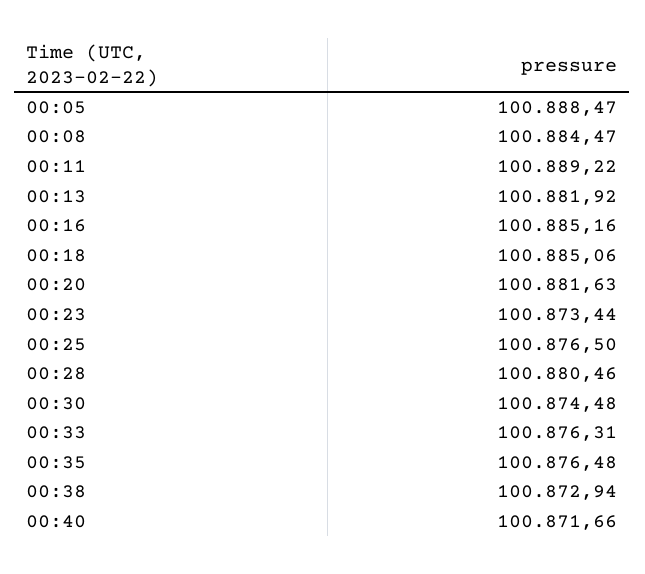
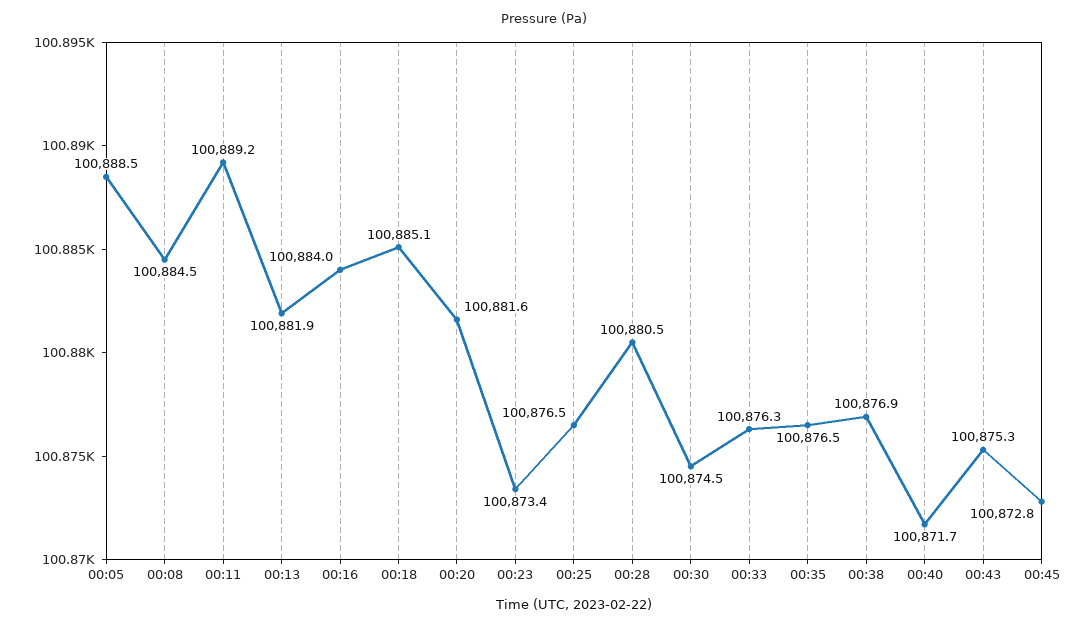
00:16: 100885.16 -> 100884
00:38: 100872.94 -> 100876.9
00:43: none -> 100875.3
00:45: none -> 100872.8

